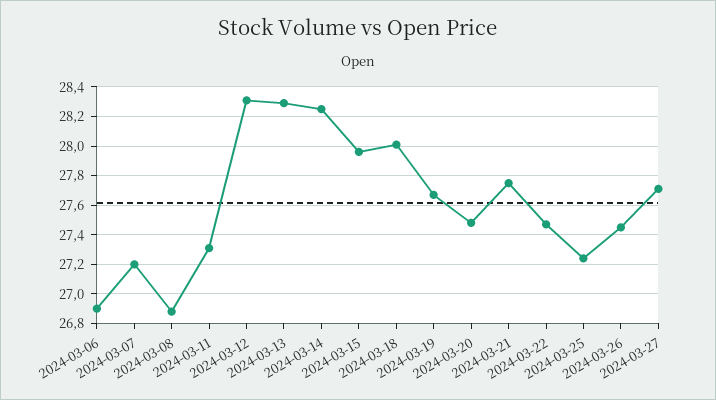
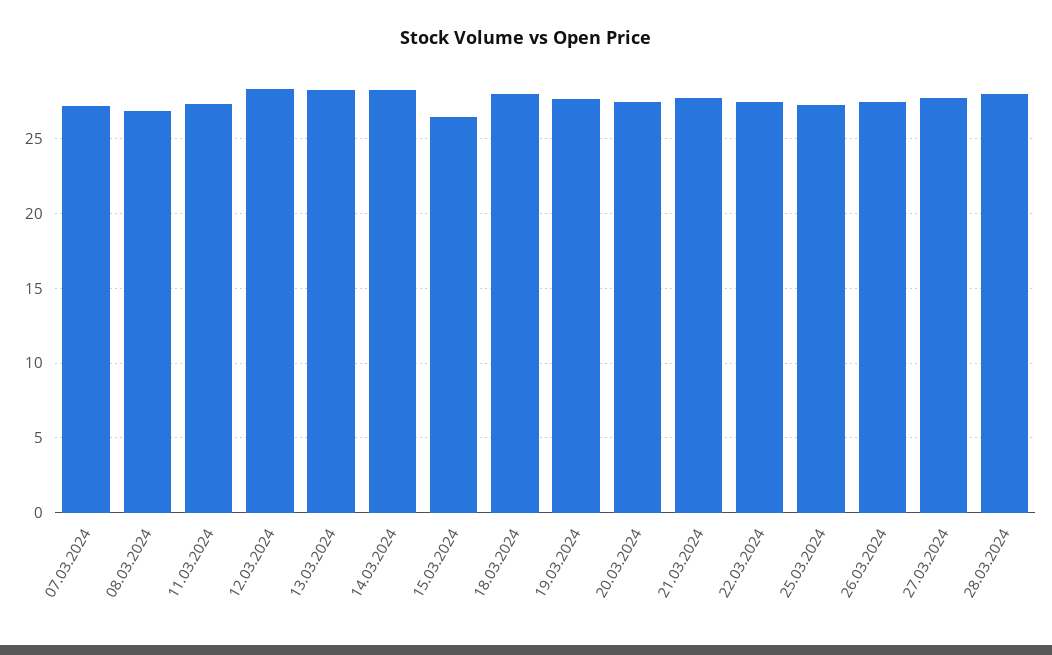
2024-03-06: 26.9 -> none
2024-03-15: 27.95 -> 26.5
28.03.2024: none -> 28

